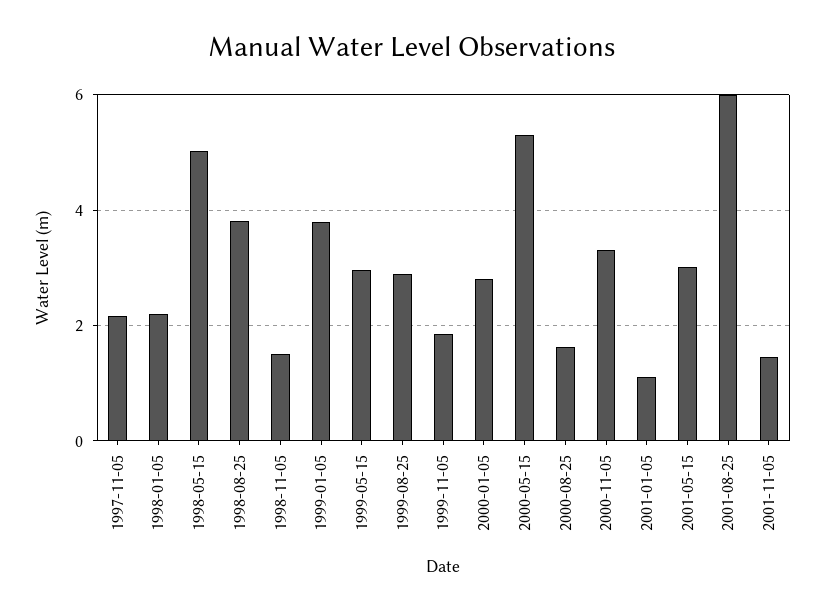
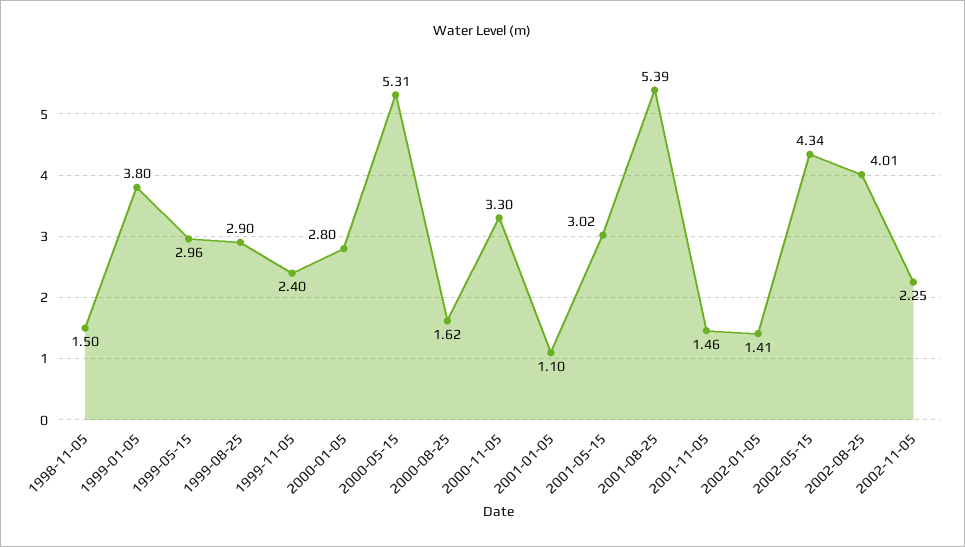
1997-11-05: 2.2 -> none
1998-01-05: 2.2 -> none
1998-05-15: 5 -> none
1998-08-25: 3.8 -> none
1999-11-05: 1.8 -> 2.4
2001-08-25: 6 -> 5.39
2002-01-05: none -> 1.41
2002-05-15: none -> 4.34
2002-08-25: none -> 4.01
2002-11-05: none -> 2.25

